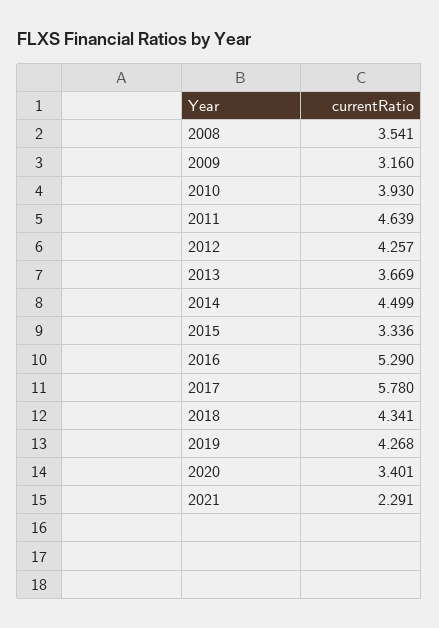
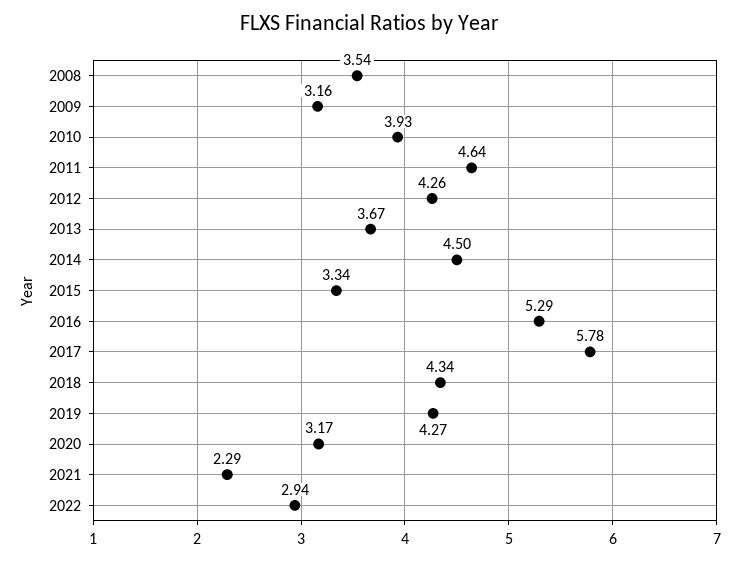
2020: 3.401 -> 3.17
2022: none -> 2.94

